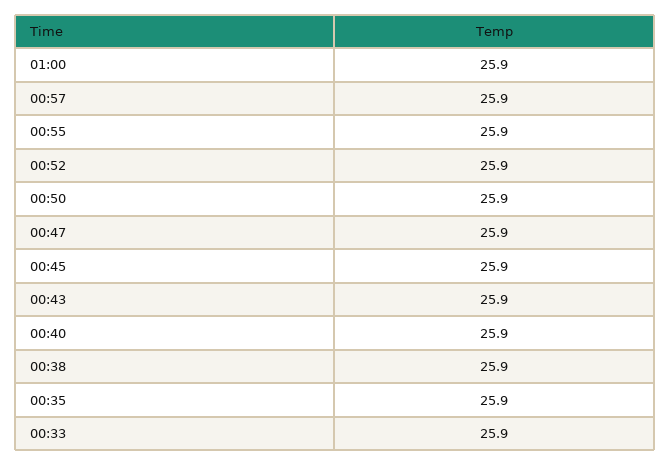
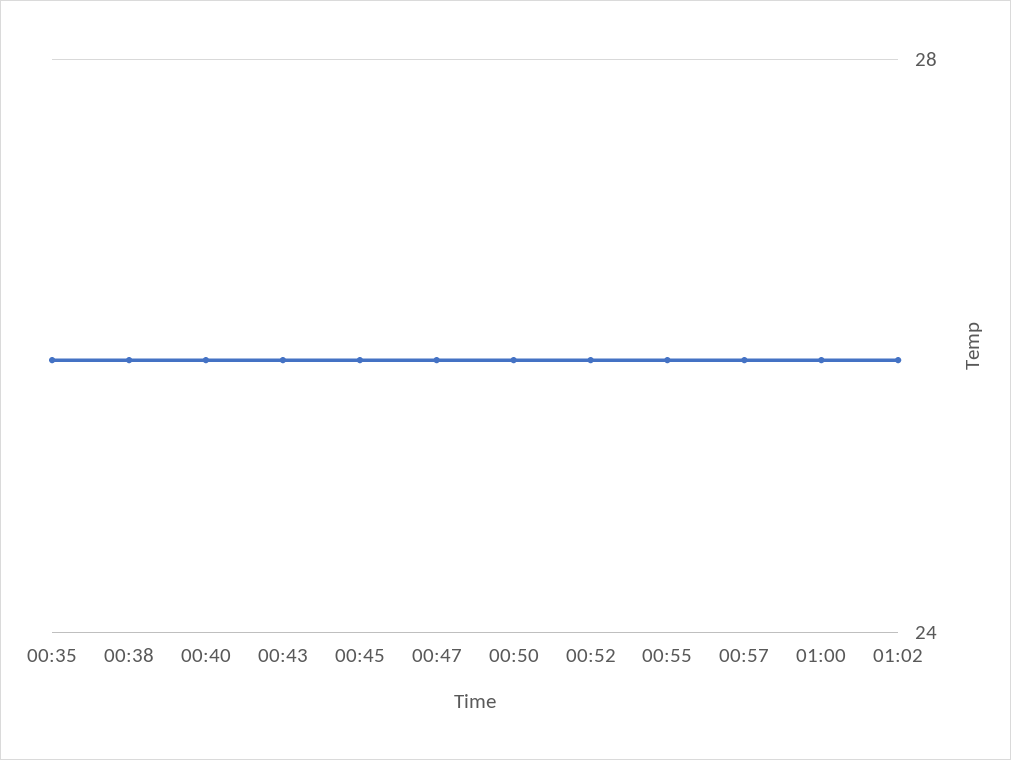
00:33: 25.9 -> none
01:02: none -> 26

